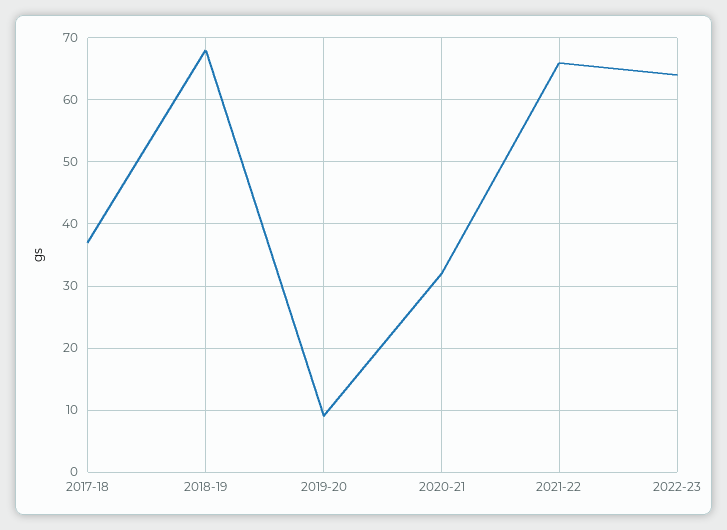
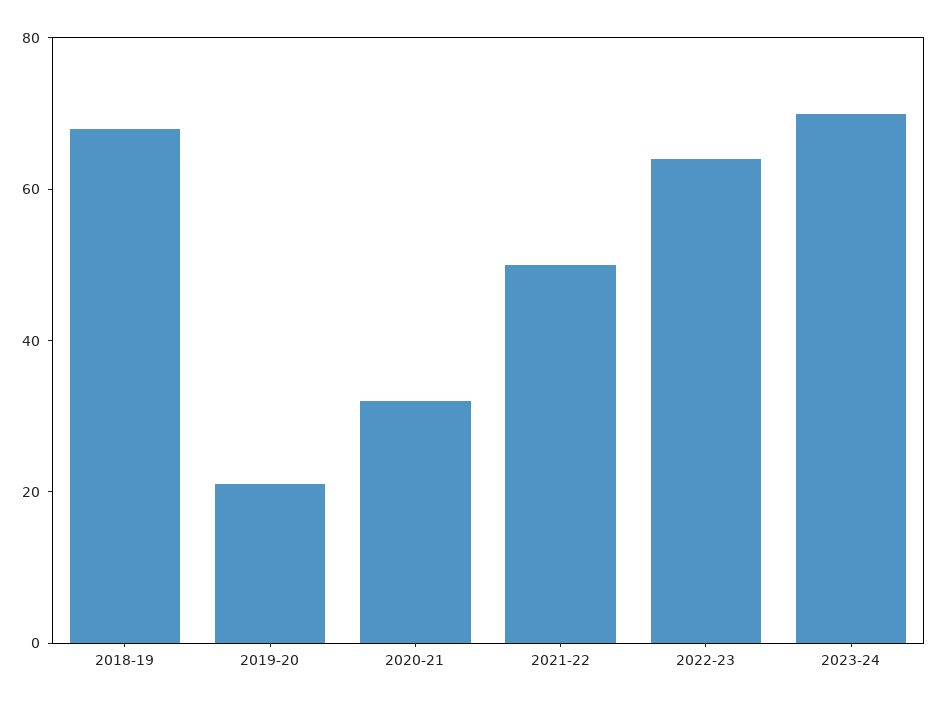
2017-18: 37 -> none
2019-20: 9 -> 20
2021-22: 66 -> 50
2023-24: none -> 70

